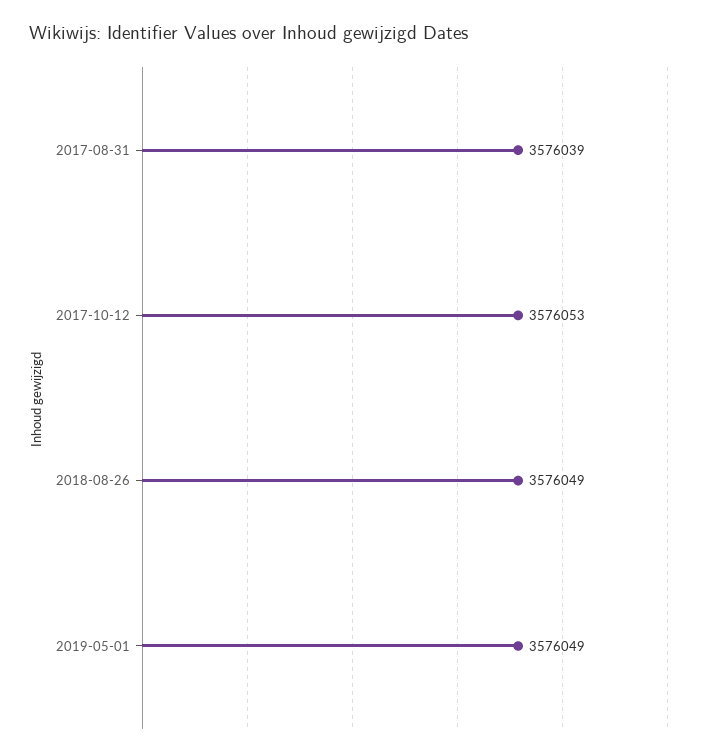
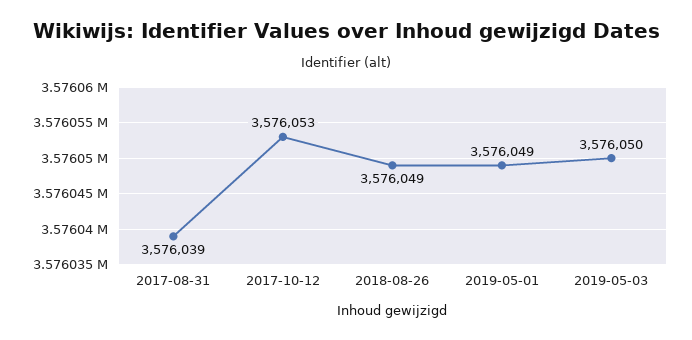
2019-05-03: none -> 3576050

